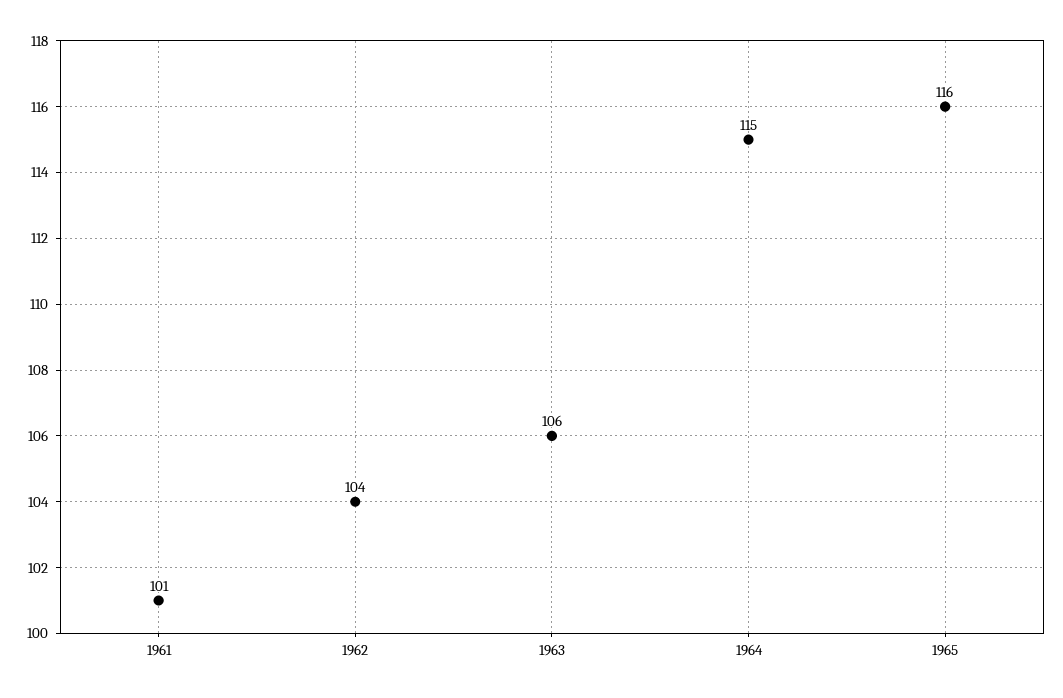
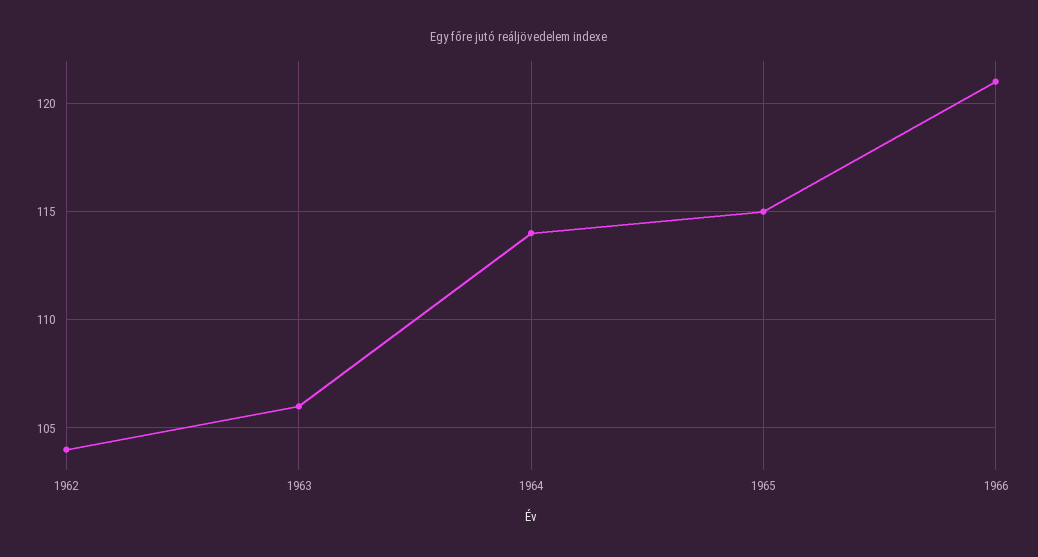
1961: 101 -> none
1964: 115 -> 114
1965: 116 -> 115
1966: none -> 121

